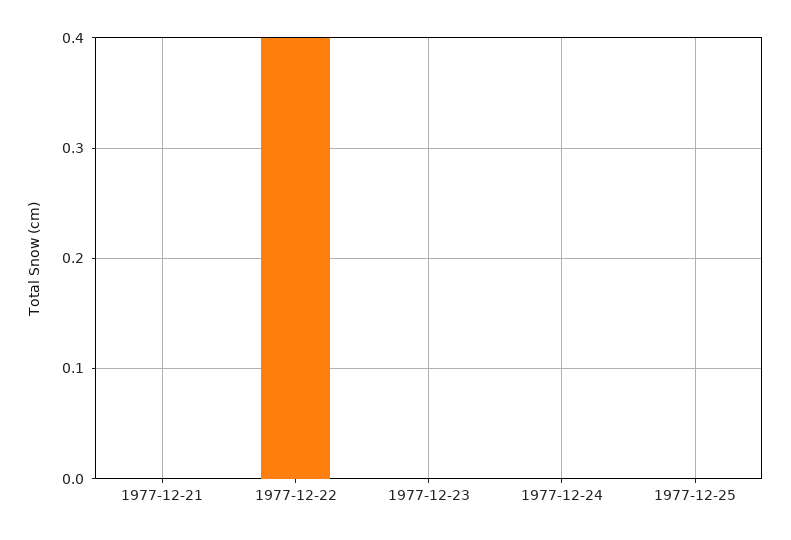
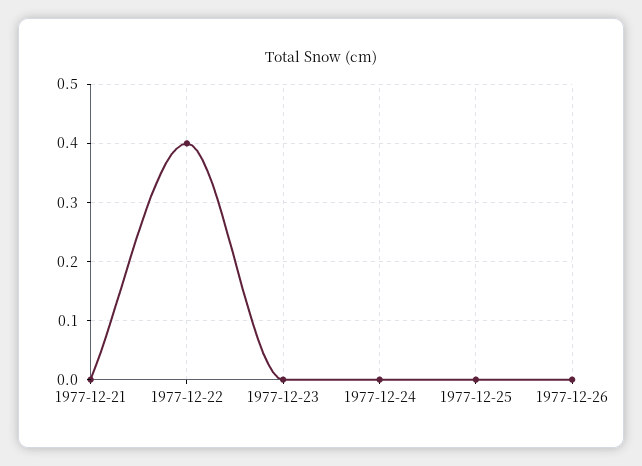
1977-12-26: none -> 0

